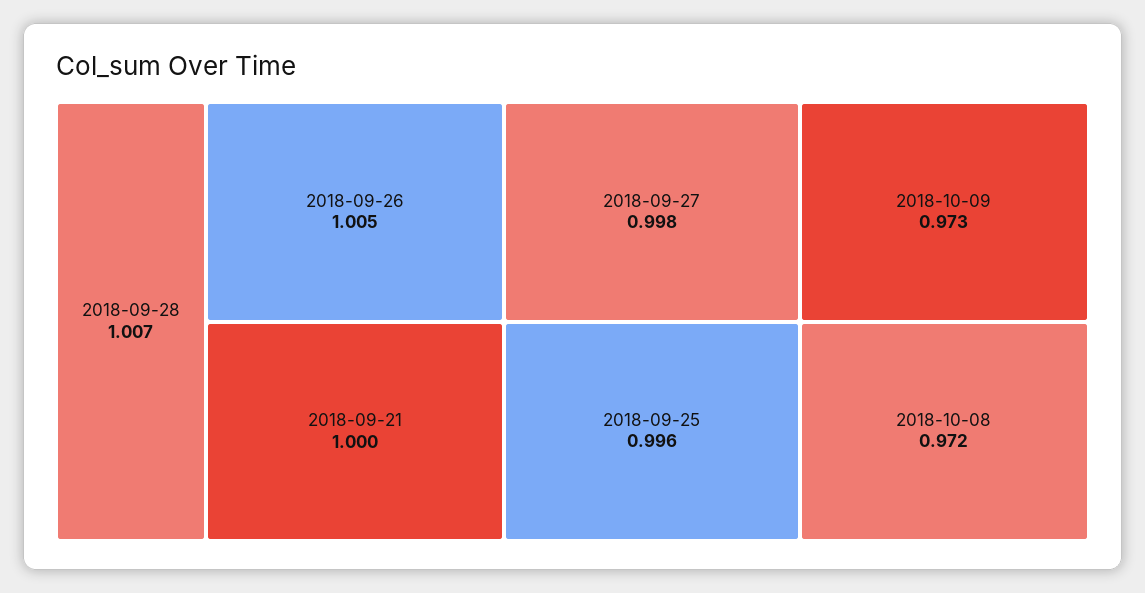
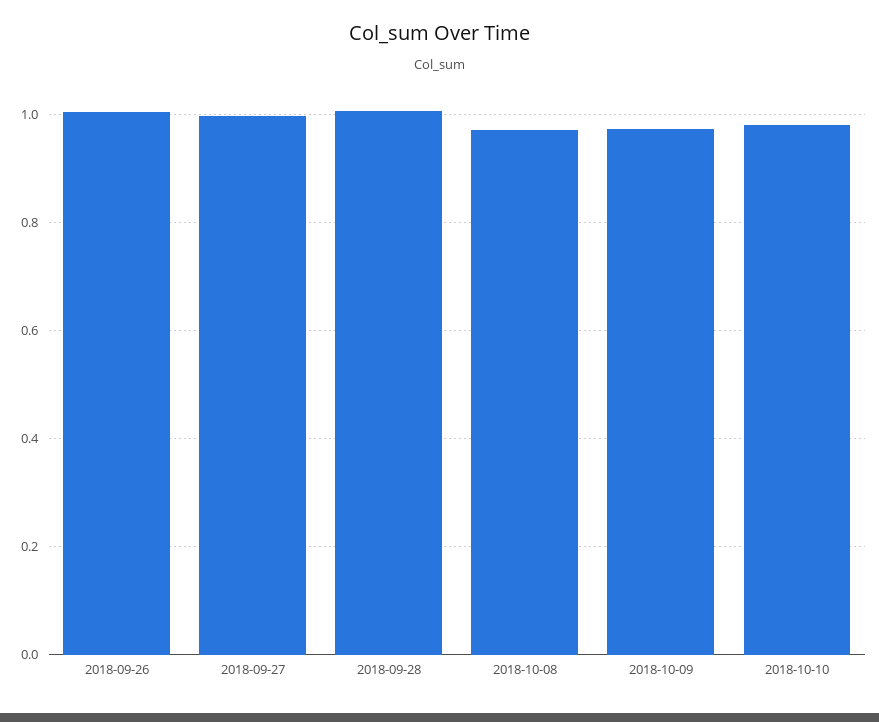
2018-09-21: 1 -> none
2018-09-25: 0.996 -> none
2018-10-10: none -> 0.98

